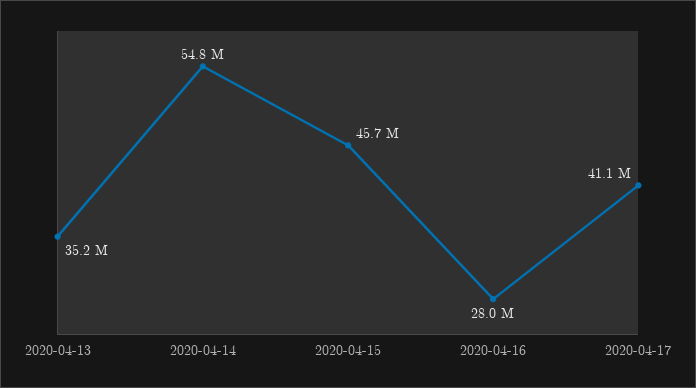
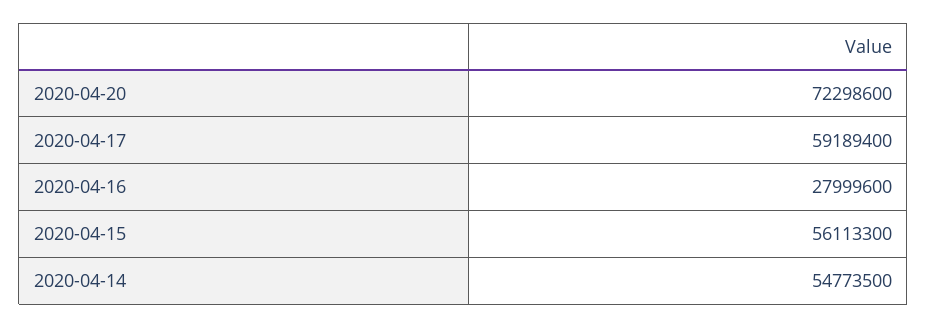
2020-04-13: 35200000 -> none
2020-04-15: 45700000 -> 56113300
2020-04-17: 41100000 -> 59189400
2020-04-20: none -> 72298600

